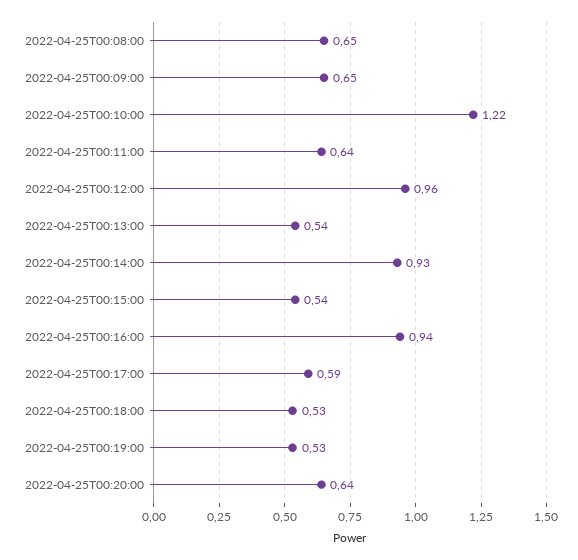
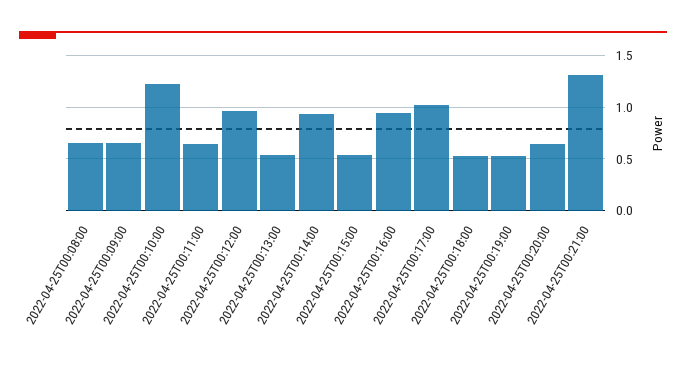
2022-04-25T00:17:00: 0.59 -> 1
2022-04-25T00:21:00: none -> 1.3

